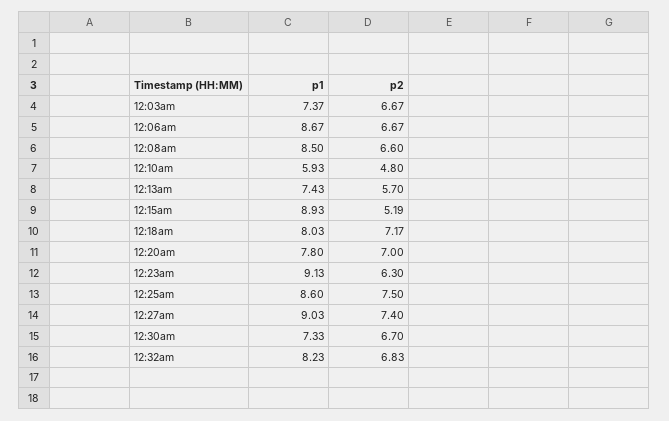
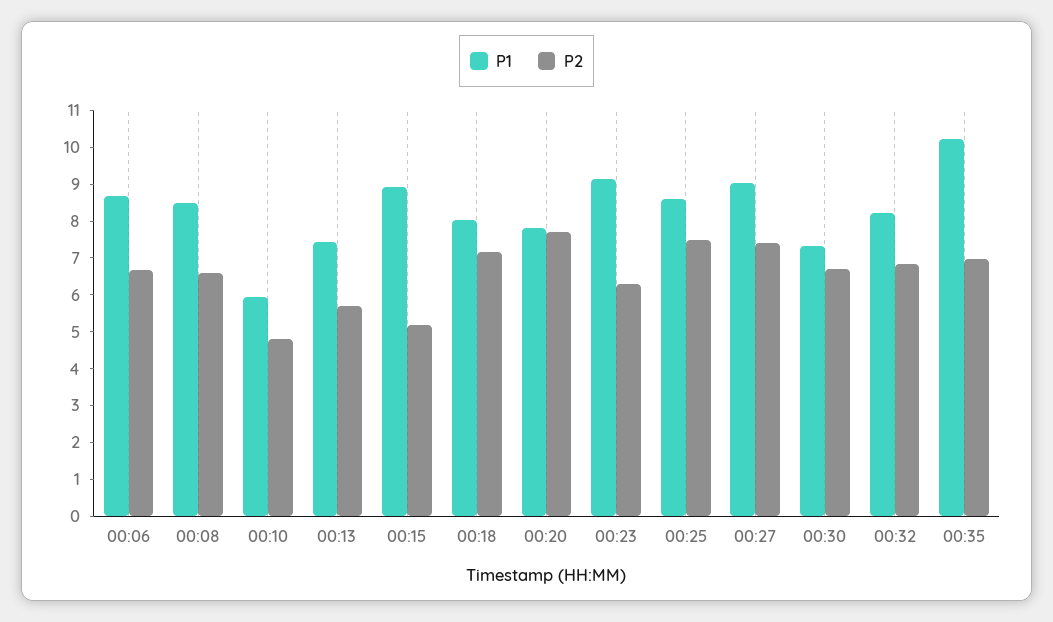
p1, 12:03am: 7.37 -> none
p2, 12:03am: 6.67 -> none
p2, 12:20am: 7 -> 7.75
p1, 00:35: none -> 10.25
p2, 00:35: none -> 7

